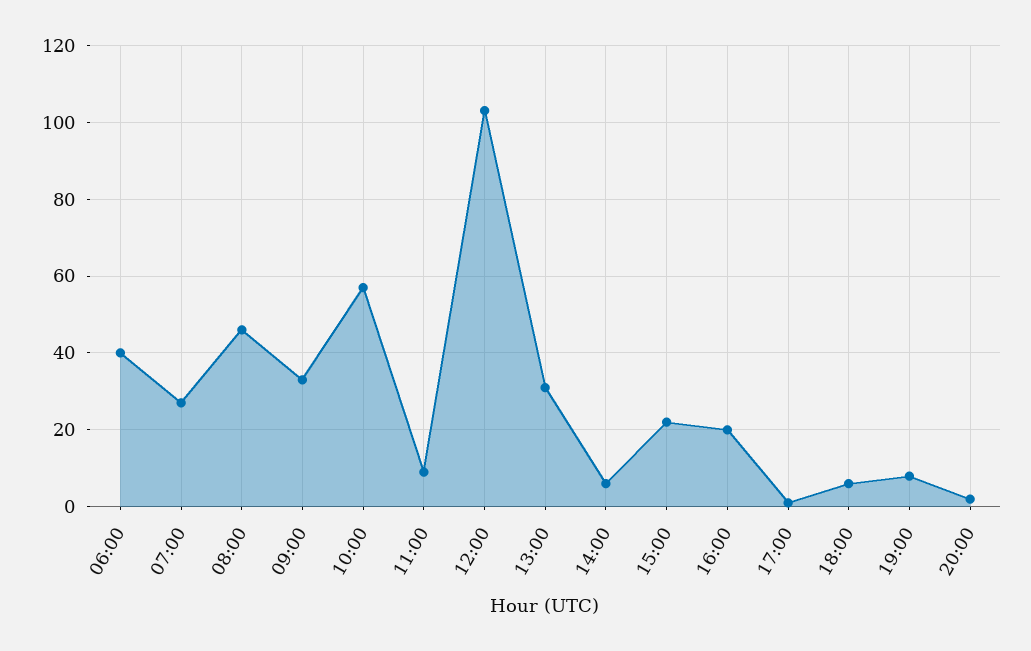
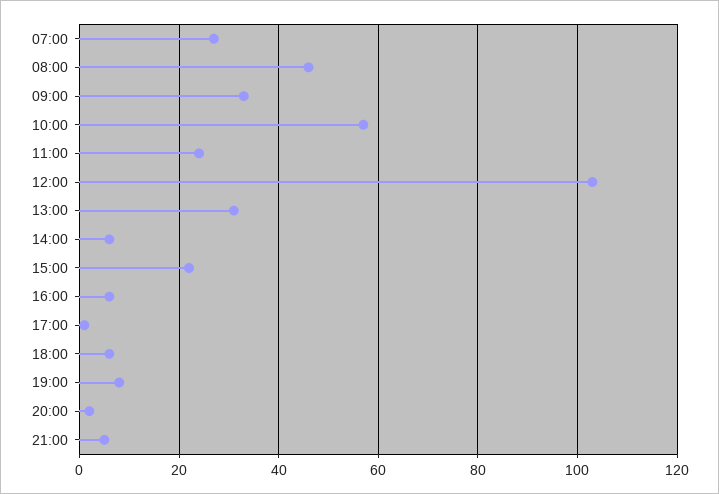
06:00: 40 -> none
11:00: 10 -> 25
16:00: 20 -> 5
21:00: none -> 5

